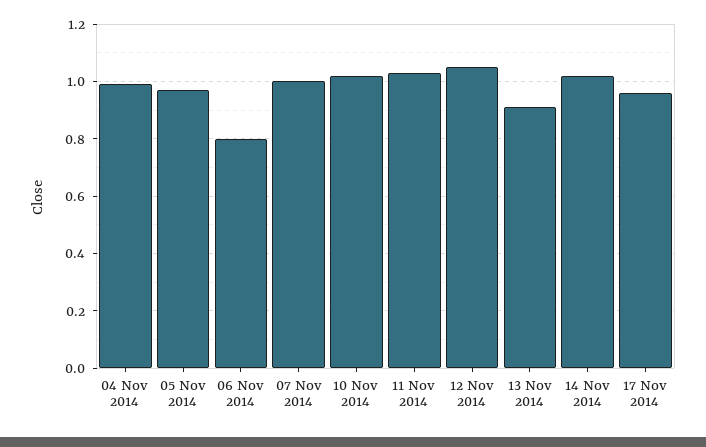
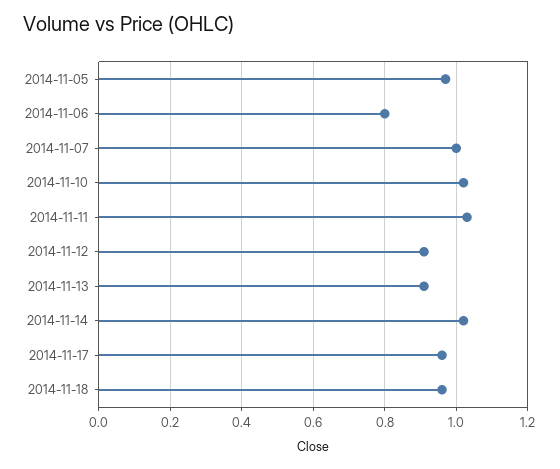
04 Nov 2014: 1 -> none
12 Nov 2014: 1.05 -> 0.9
2014-11-18: none -> 0.95

